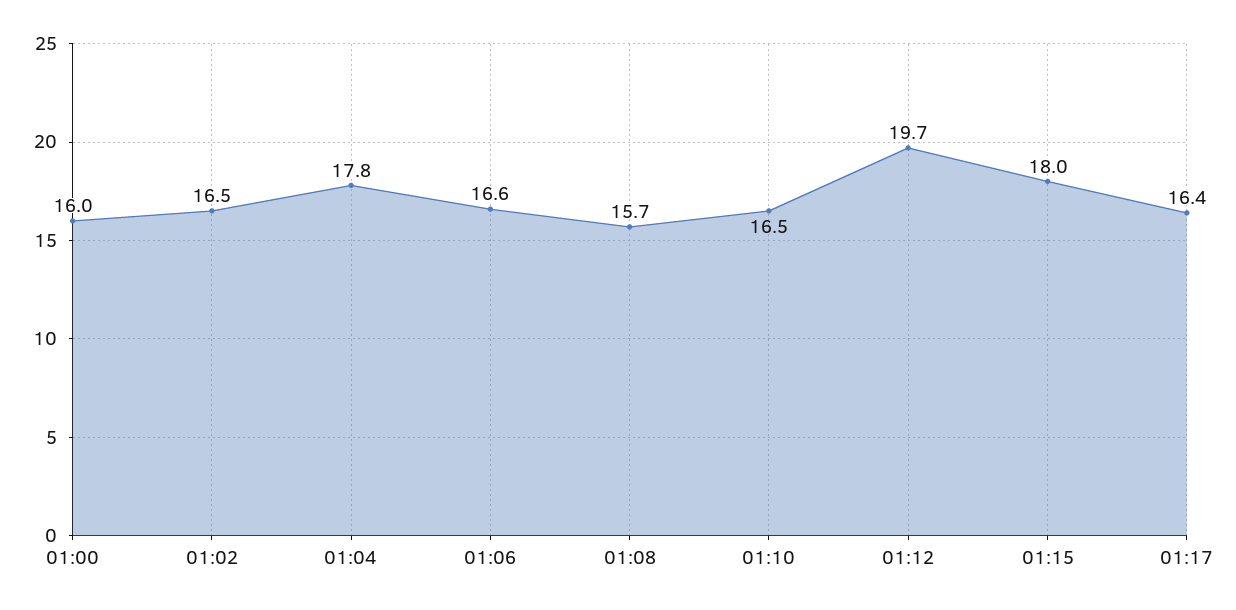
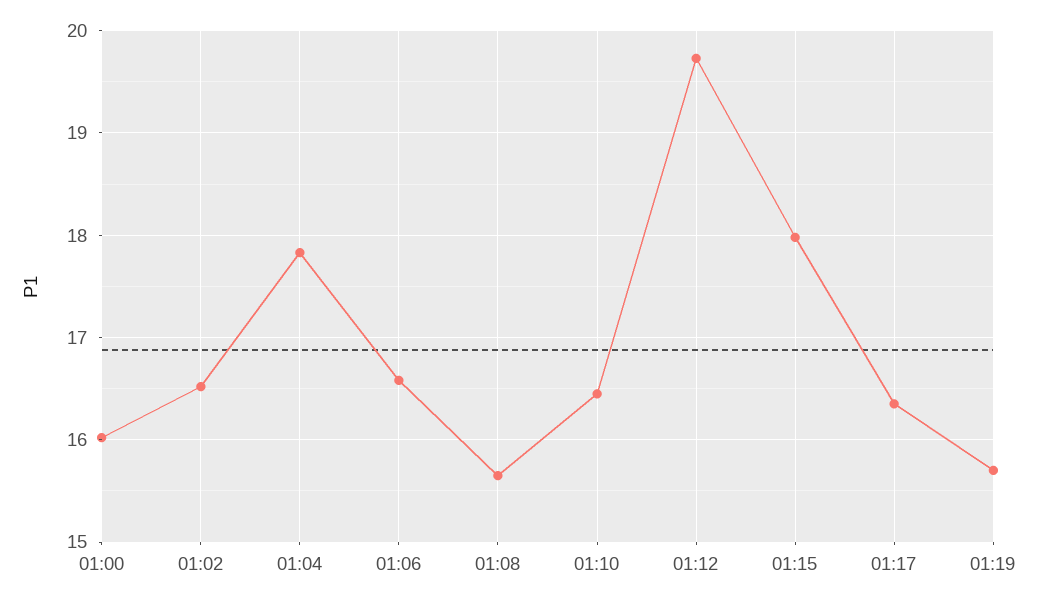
01:19: none -> 15.7

